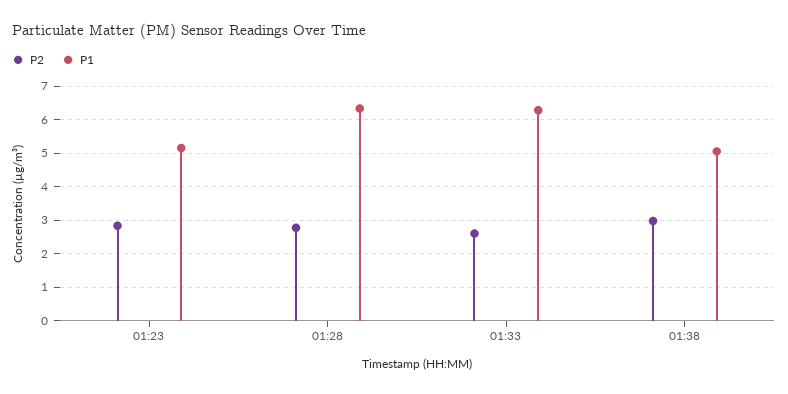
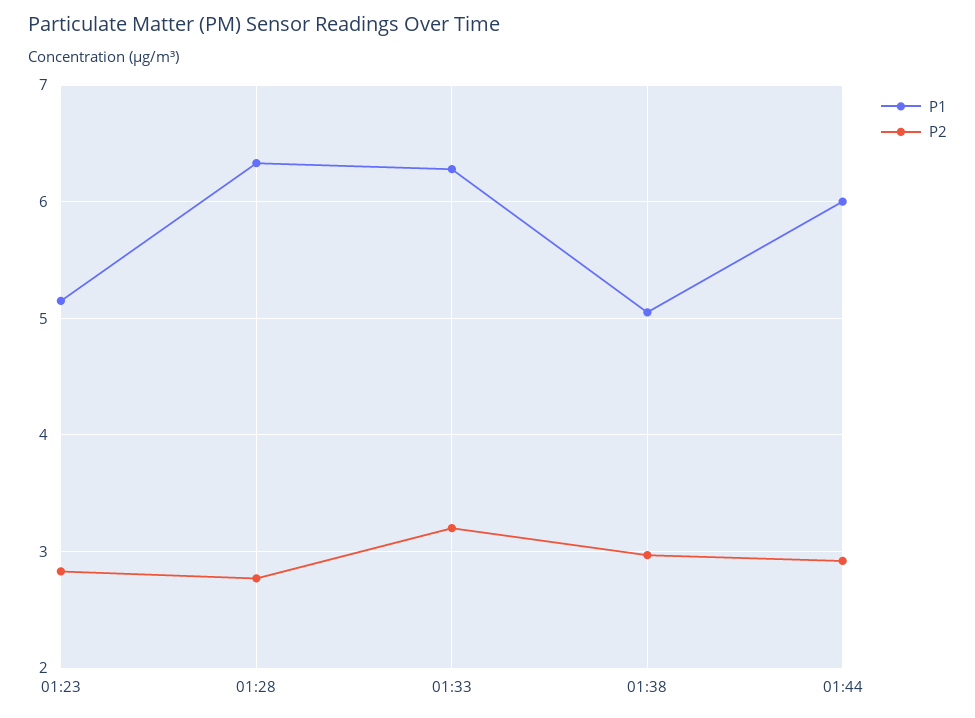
P2, 01:33: 2.6 -> 3.2
P1, 01:44: none -> 6
P2, 01:44: none -> 2.9

